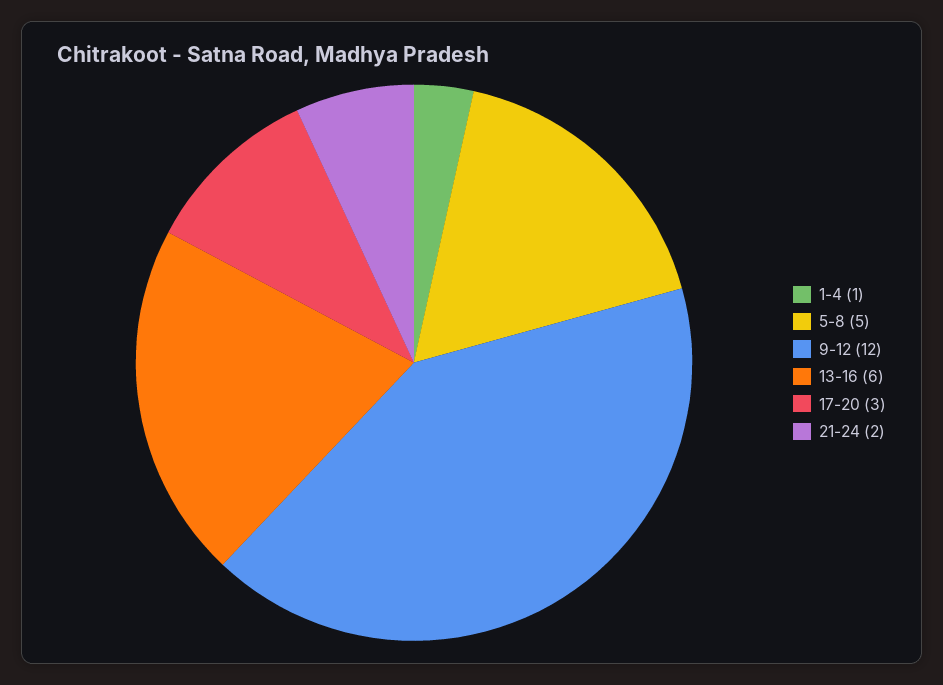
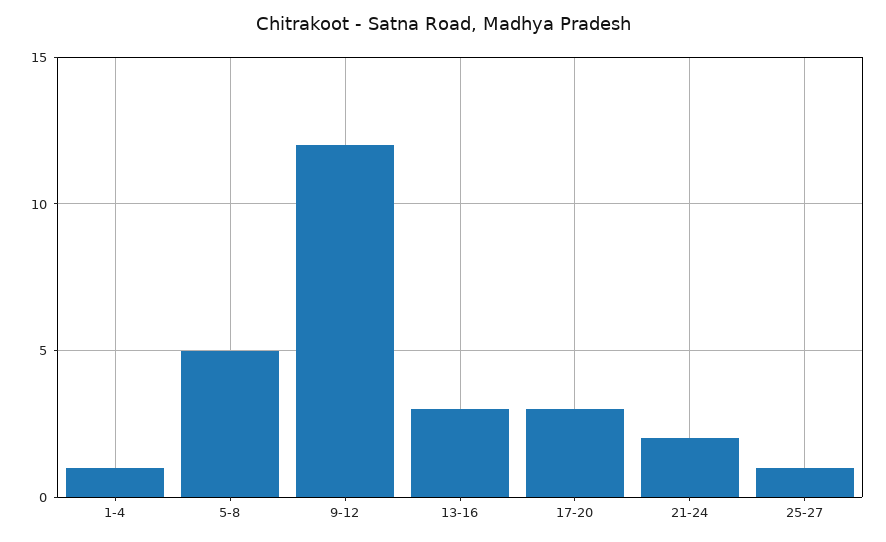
13-16: 6 -> 3
25-27: none -> 1

